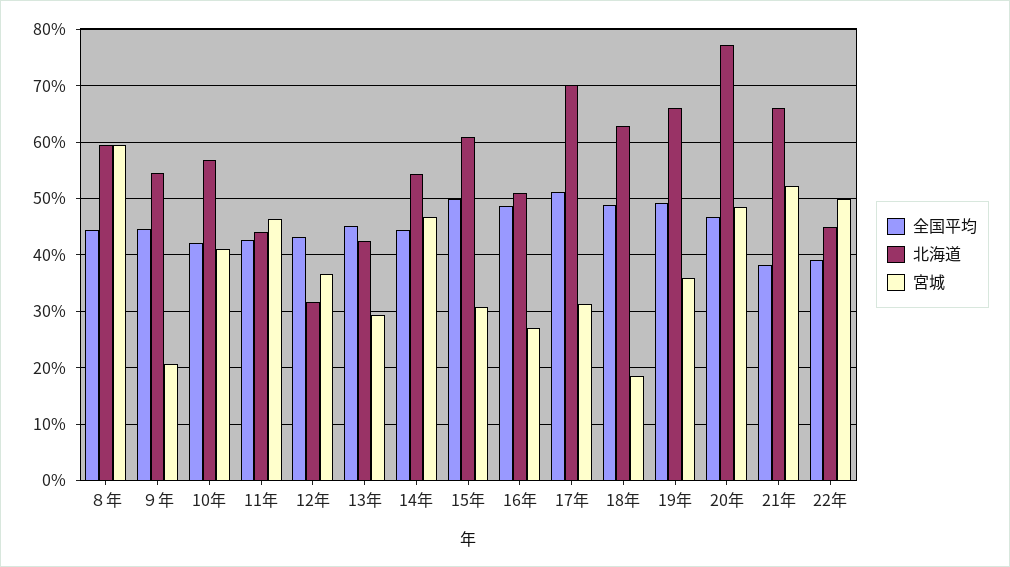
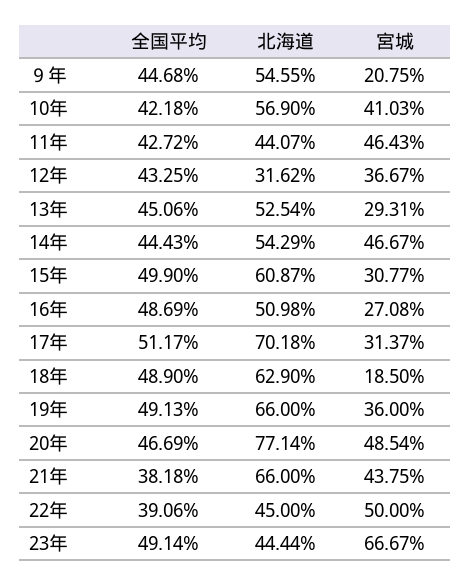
全国平均, ８年: 44 -> none
北海道, ８年: 60 -> none
宮城, ８年: 60 -> none
北海道, 13年: 42 -> 52.54
宮城, 21年: 52 -> 43.75
全国平均, 23年: none -> 49.14
北海道, 23年: none -> 44.44
宮城, 23年: none -> 66.67

